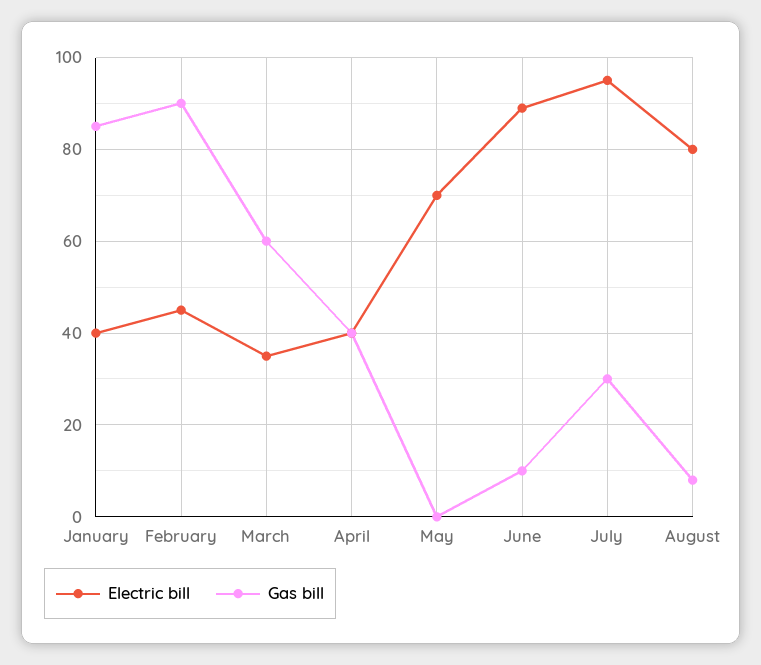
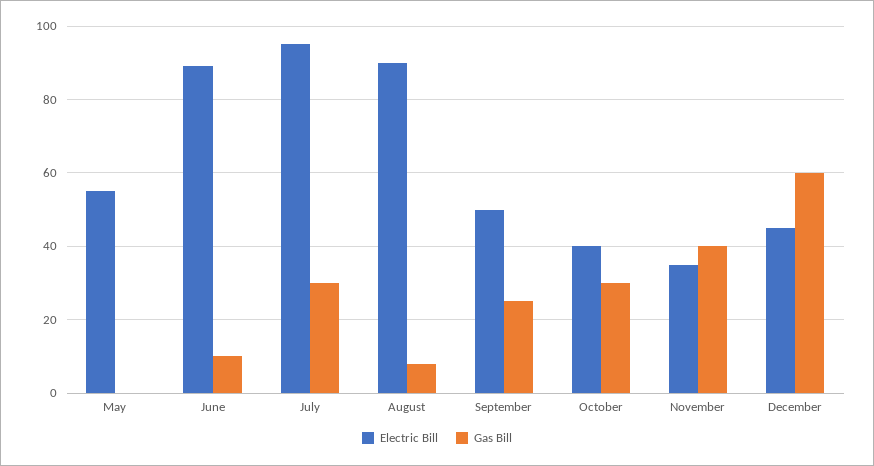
Electric bill, January: 40 -> none
Gas bill, January: 85 -> none
Electric bill, February: 45 -> none
Gas bill, February: 90 -> none
Electric bill, March: 35 -> none
Gas bill, March: 60 -> none
Electric bill, April: 40 -> none
Gas bill, April: 40 -> none
Electric bill, May: 70 -> 55
Electric bill, August: 80 -> 90
Electric bill, September: none -> 50
Gas bill, September: none -> 25
Electric bill, October: none -> 40
Gas bill, October: none -> 30
Electric bill, November: none -> 35
Gas bill, November: none -> 40
Electric bill, December: none -> 45
Gas bill, December: none -> 60

